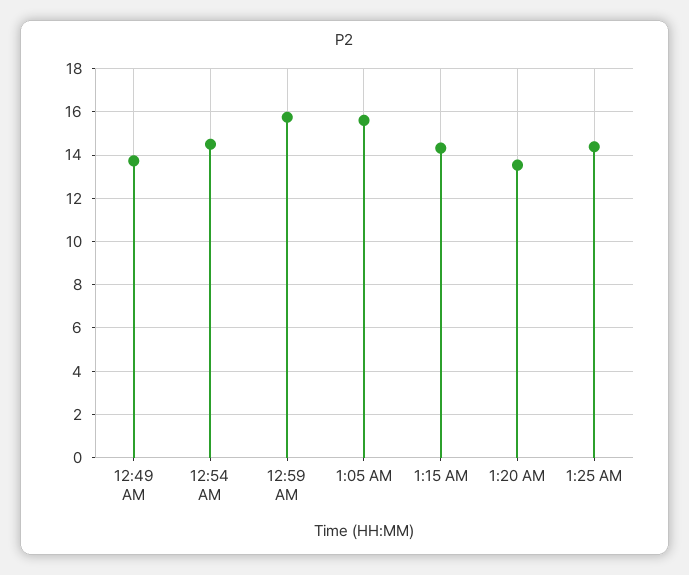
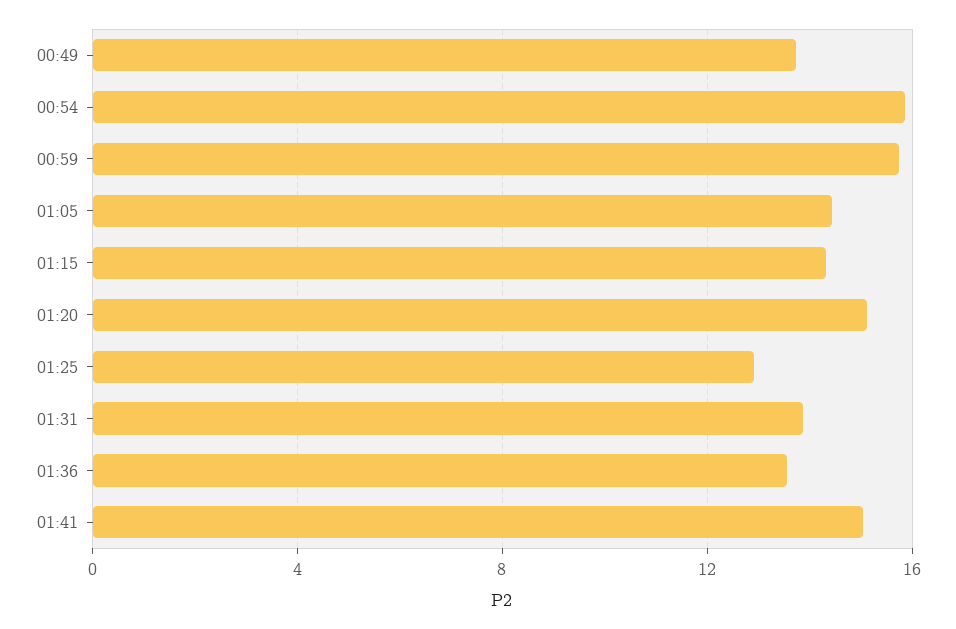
12:54 AM: 14.5 -> 16
1:05 AM: 15.5 -> 14.5
1:20 AM: 13.5 -> 15
1:25 AM: 14.5 -> 13
01:31: none -> 14
01:36: none -> 13.5
01:41: none -> 15

